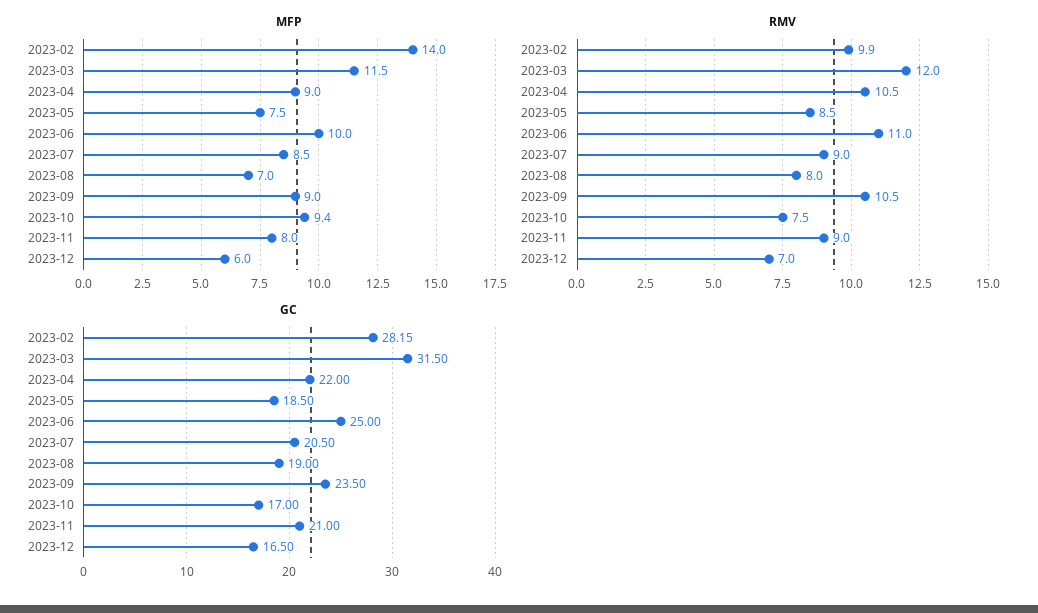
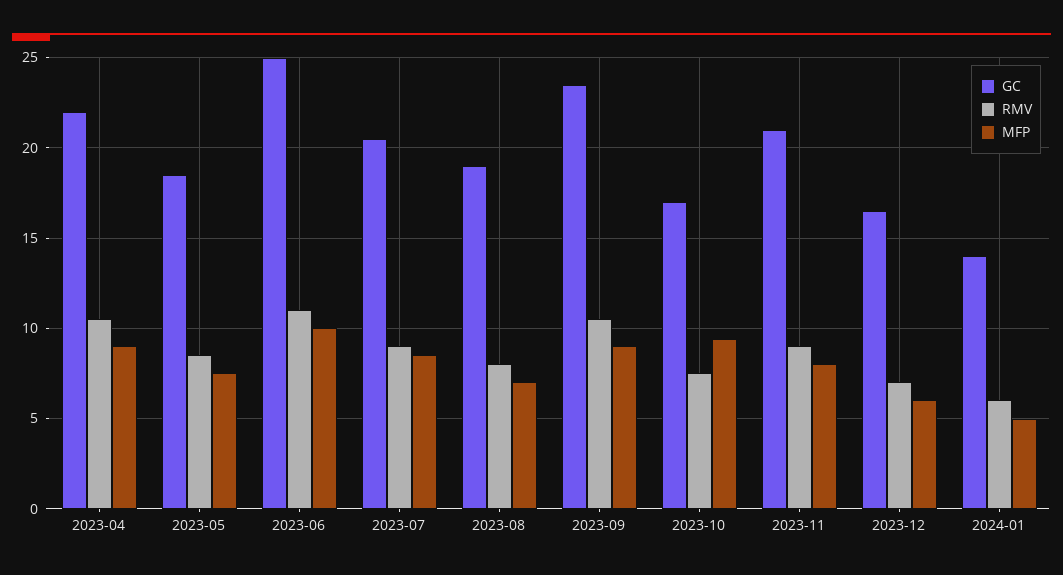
MFP, 2023-02: 14 -> none
MFP, 2023-03: 11.5 -> none
RMV, 2023-02: 9.9 -> none
RMV, 2023-03: 12 -> none
GC, 2023-02: 28.15 -> none
GC, 2023-03: 31.5 -> none
GC, 2024-01: none -> 14
RMV, 2024-01: none -> 6
MFP, 2024-01: none -> 5

